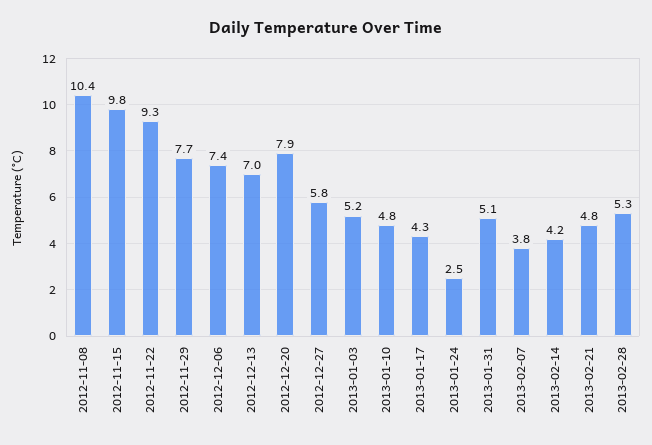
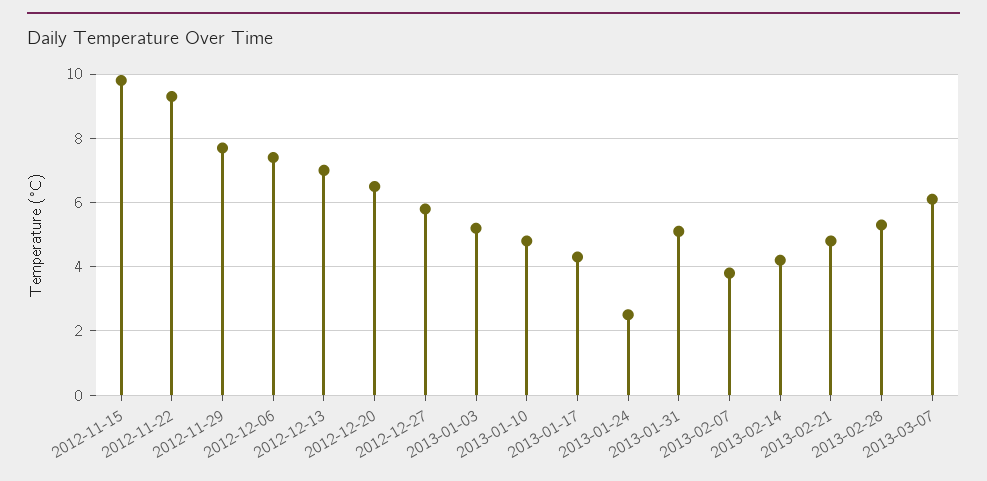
2012-11-08: 10.4 -> none
2012-12-20: 7.9 -> 6.5
2013-03-07: none -> 6

